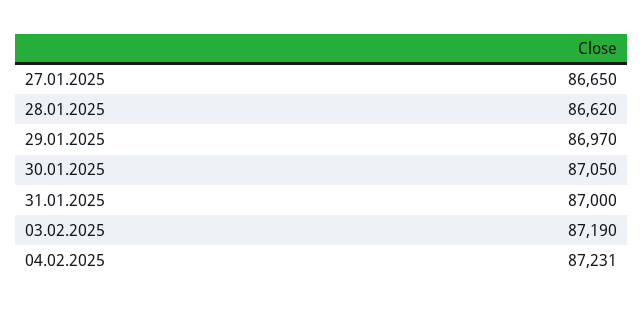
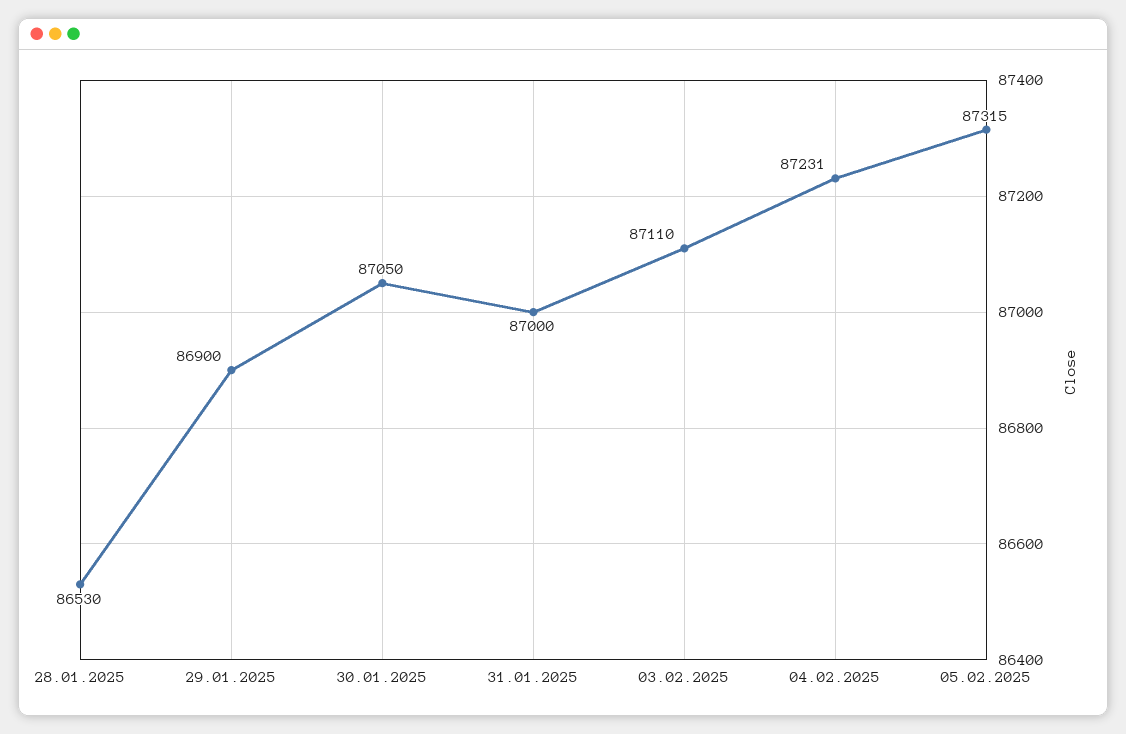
27.01.2025: 86650 -> none
28.01.2025: 86620 -> 86530
29.01.2025: 86970 -> 86900
03.02.2025: 87190 -> 87110
05.02.2025: none -> 87315

